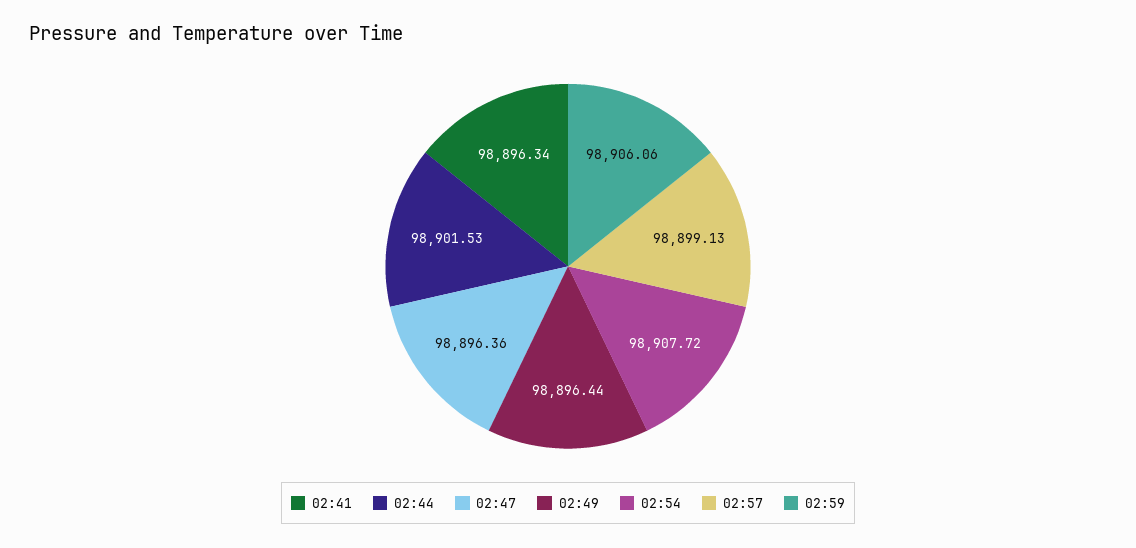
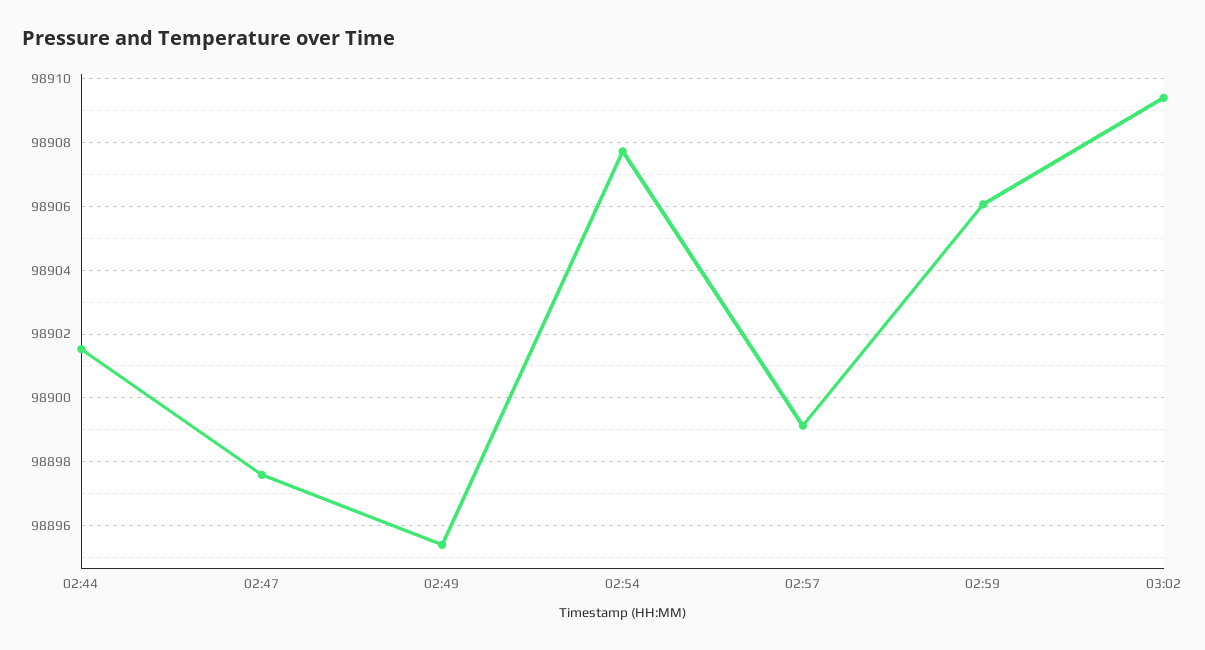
02:41: 98896.34 -> none
02:47: 98896.36 -> 98897.6
02:49: 98896.44 -> 98895.4
03:02: none -> 98909.4

